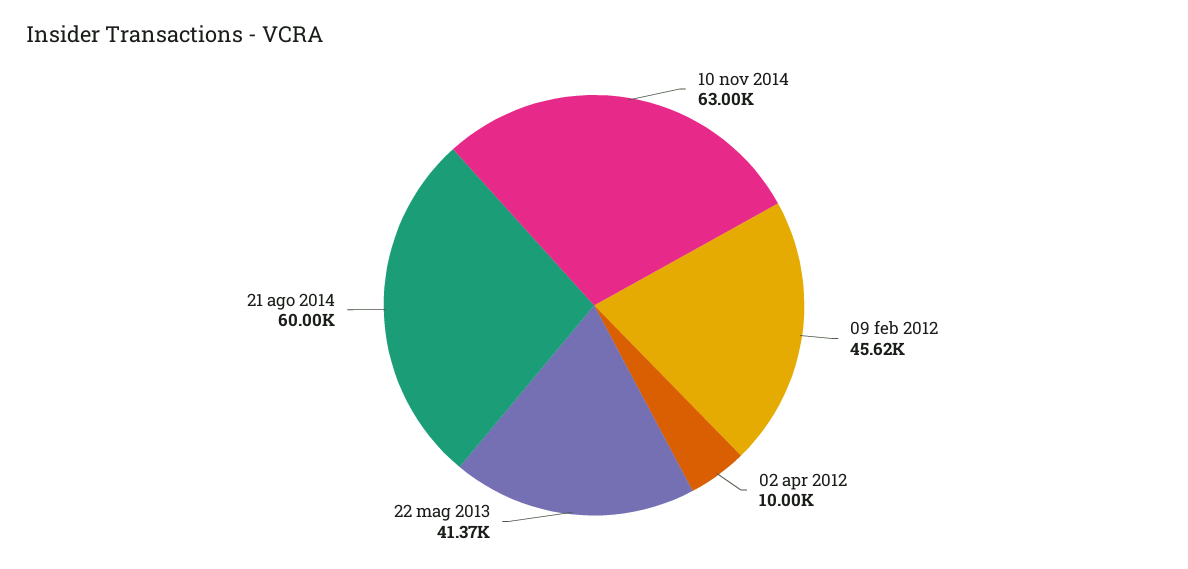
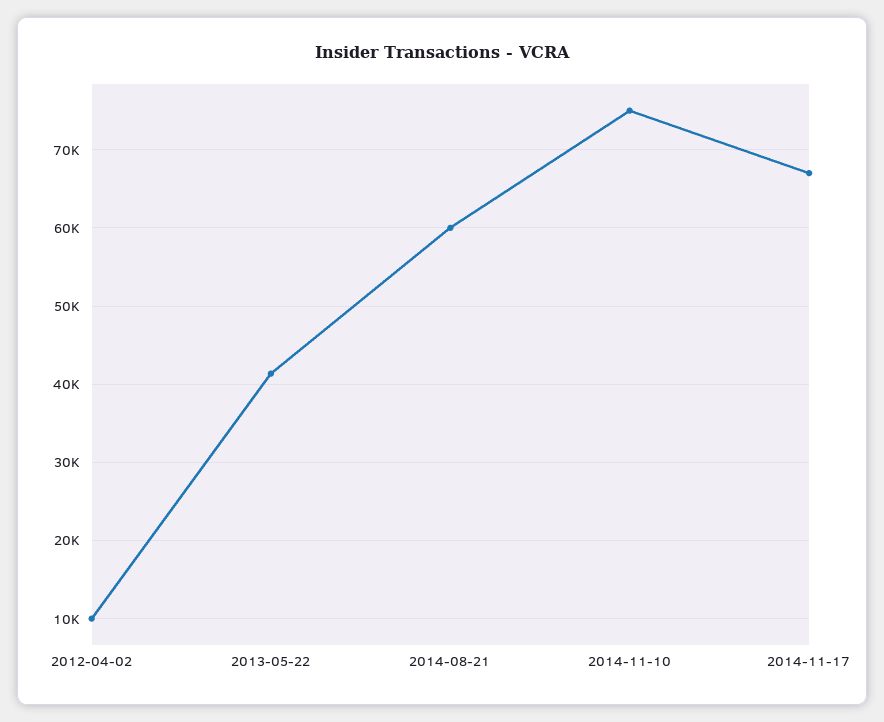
10 nov 2014: 63000 -> 75000
09 feb 2012: 45620 -> none
2014-11-17: none -> 67000

